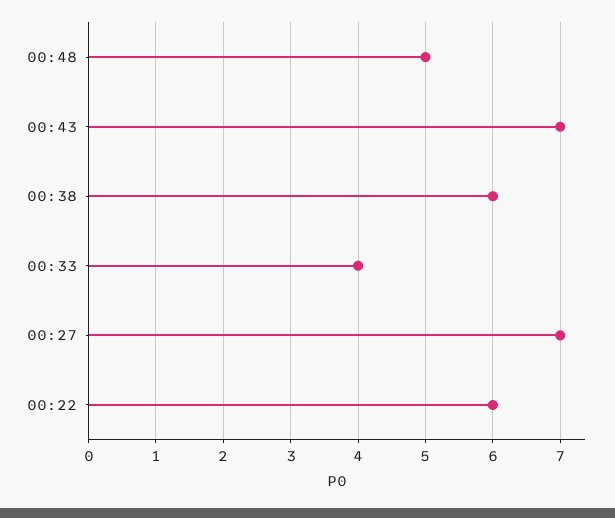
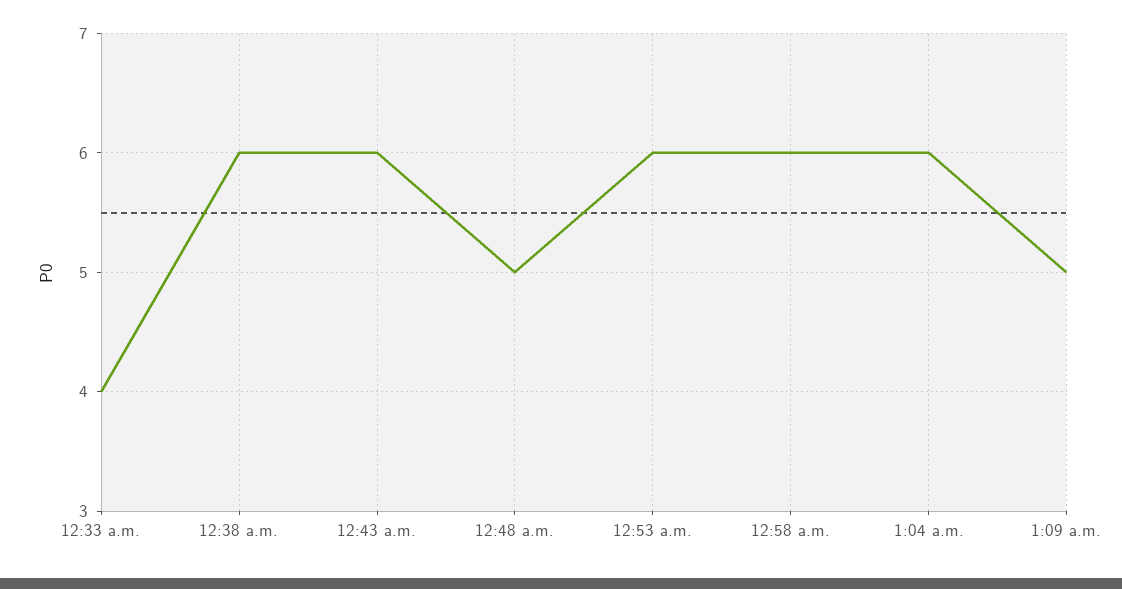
00:43: 7 -> 6
00:27: 7 -> none
00:22: 6 -> none
12:53 a.m.: none -> 6
12:58 a.m.: none -> 6
1:04 a.m.: none -> 6
1:09 a.m.: none -> 5

